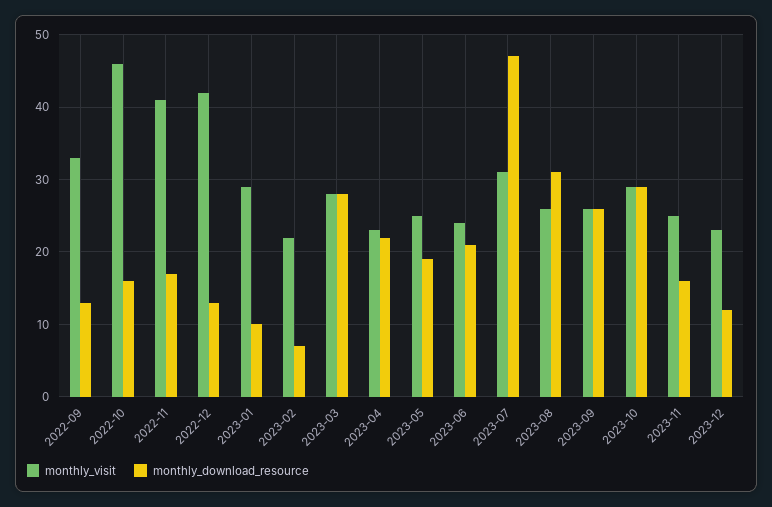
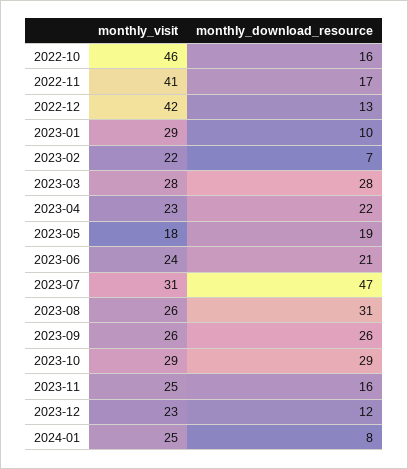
monthly_visit, 2022-09: 33 -> none
monthly_download_resource, 2022-09: 13 -> none
monthly_visit, 2023-05: 25 -> 18
monthly_visit, 2024-01: none -> 25
monthly_download_resource, 2024-01: none -> 8

